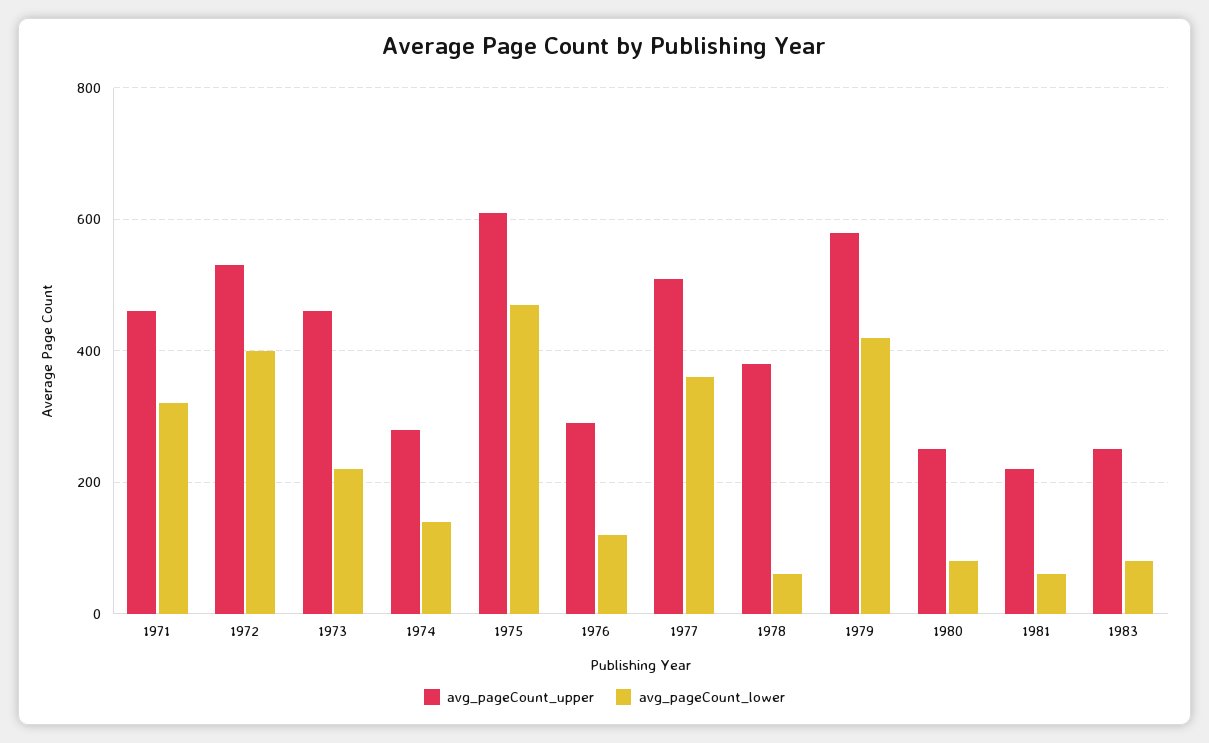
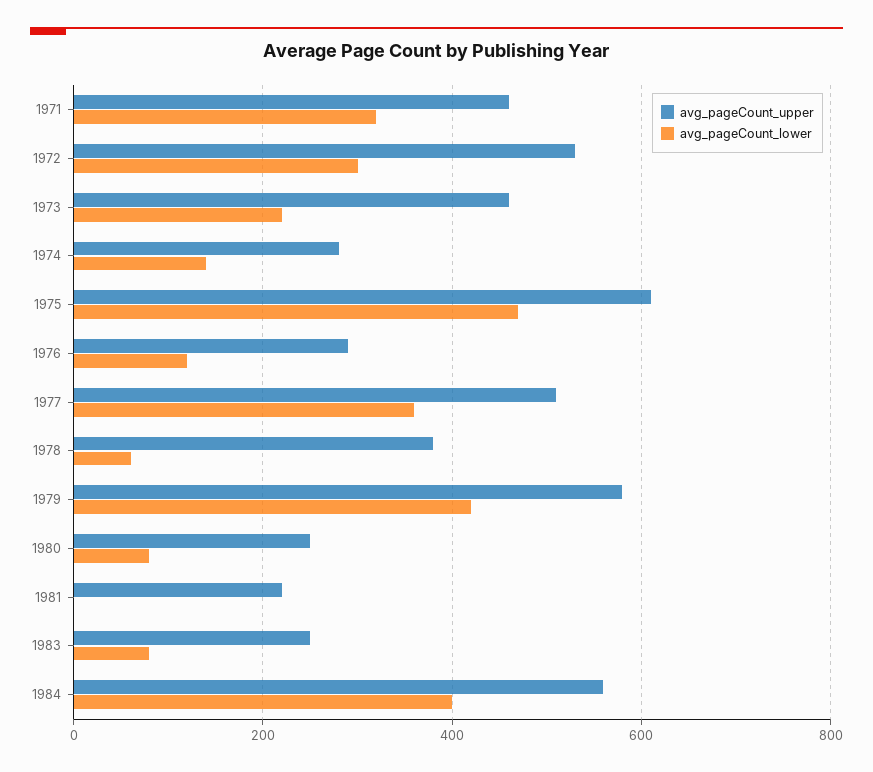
avg_pageCount_lower, 1972: 400 -> 300
avg_pageCount_lower, 1981: 60 -> 0
avg_pageCount_upper, 1984: none -> 560
avg_pageCount_lower, 1984: none -> 400

